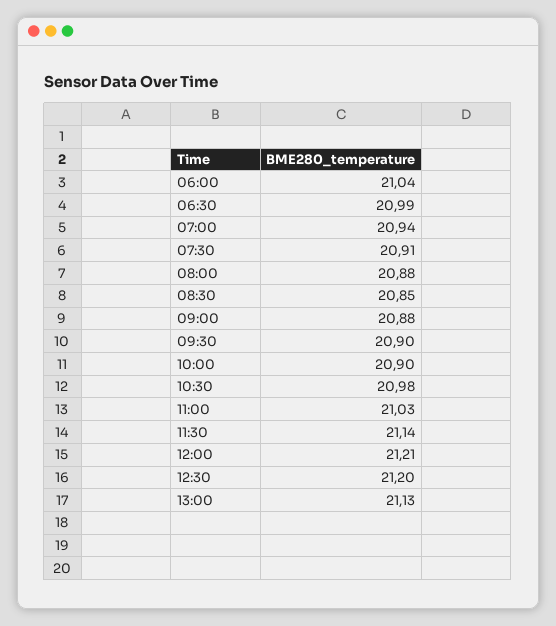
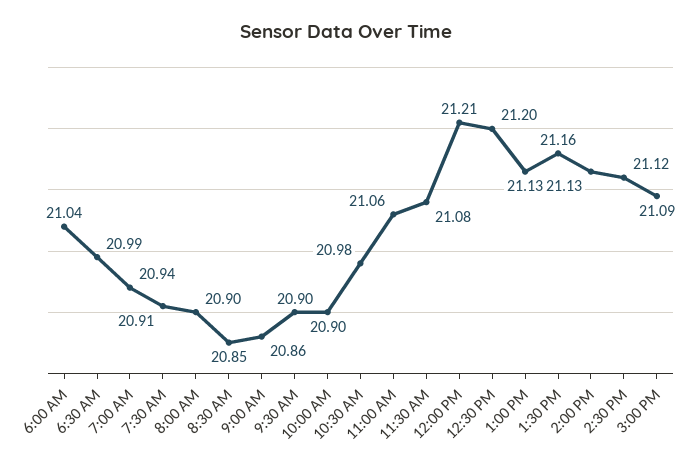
08:00: 20.88 -> 20.9
09:00: 20.88 -> 20.86
11:00: 21.03 -> 21.06
11:30: 21.14 -> 21.08
1:30 PM: none -> 21.16
2:00 PM: none -> 21.13
2:30 PM: none -> 21.12
3:00 PM: none -> 21.09

